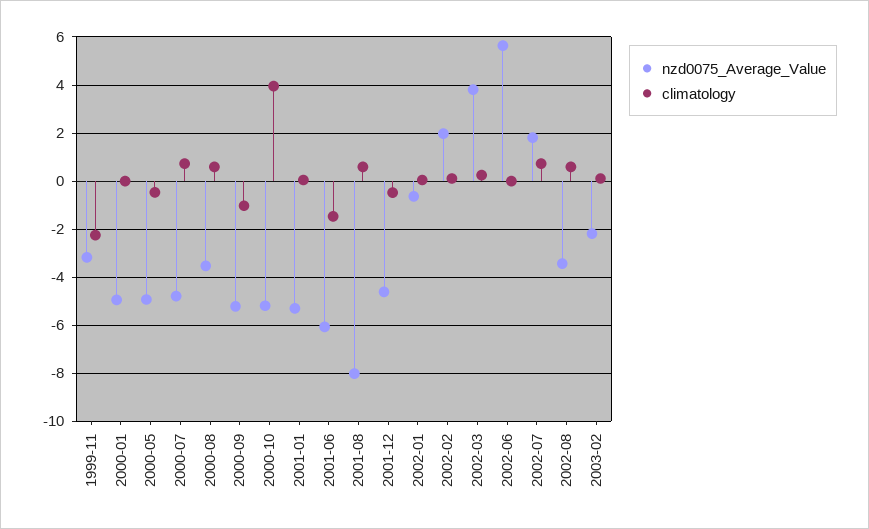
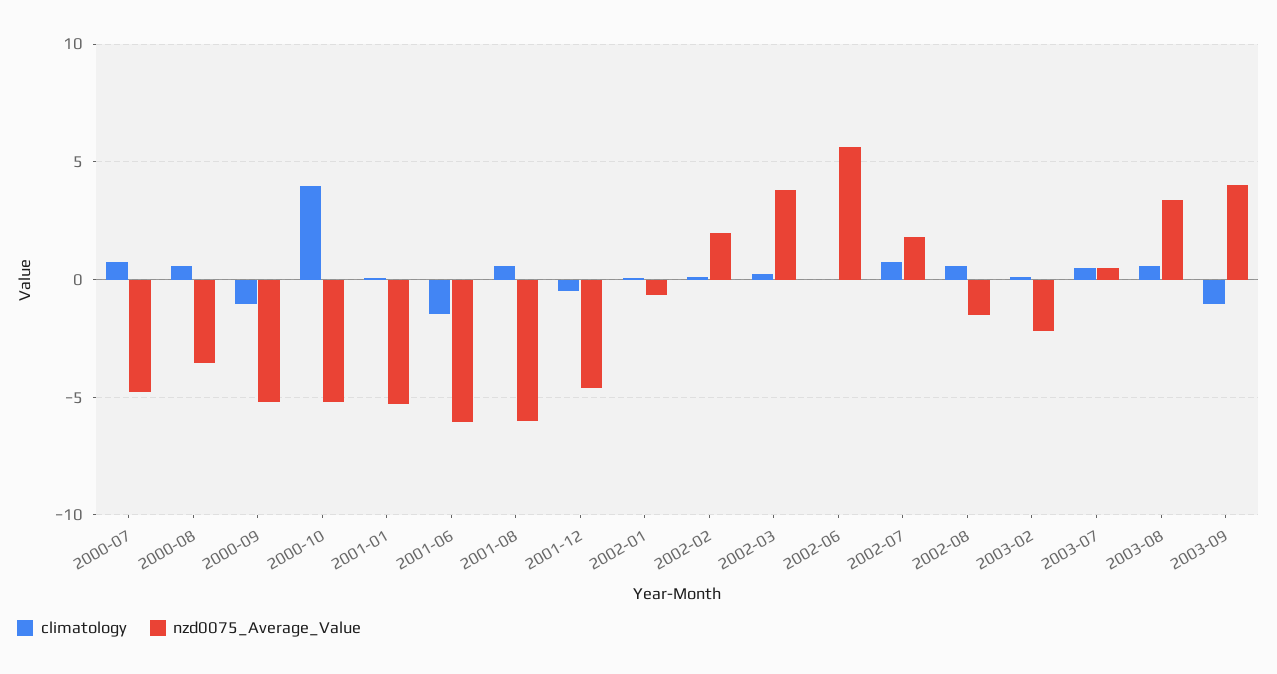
nzd0075_Average_Value, 1999-11: -3.25 -> none
climatology, 1999-11: -2.25 -> none
nzd0075_Average_Value, 2000-01: -5 -> none
climatology, 2000-01: 0 -> none
nzd0075_Average_Value, 2000-05: -5 -> none
climatology, 2000-05: -0.5 -> none
nzd0075_Average_Value, 2001-08: -8 -> -6
nzd0075_Average_Value, 2002-08: -3.5 -> -1.5
climatology, 2003-07: none -> 0.5
nzd0075_Average_Value, 2003-07: none -> 0.5
climatology, 2003-08: none -> 0.5
nzd0075_Average_Value, 2003-08: none -> 3.5
climatology, 2003-09: none -> -1
nzd0075_Average_Value, 2003-09: none -> 4

